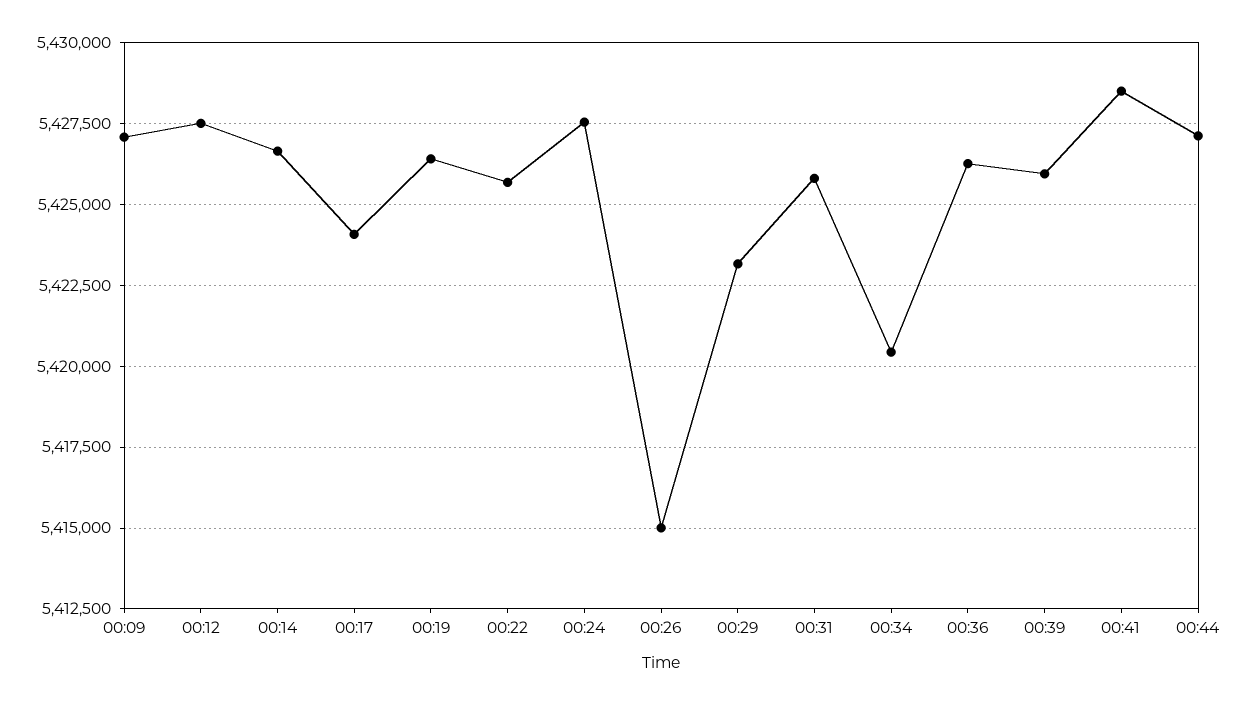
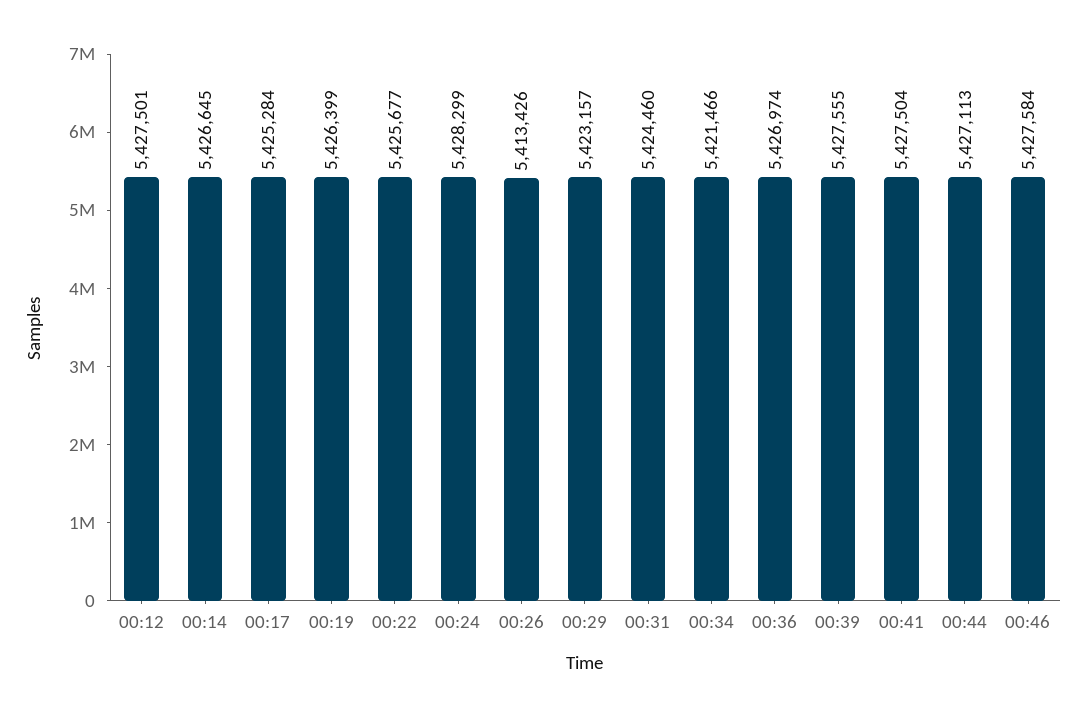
00:09: 5427000 -> none
00:17: 5424000 -> 5425284
00:24: 5427500 -> 5428299
00:26: 5415000 -> 5413426
00:31: 5425750 -> 5424460
00:34: 5420500 -> 5421466
00:36: 5426250 -> 5426974
00:39: 5426000 -> 5427555
00:41: 5428500 -> 5427504
00:46: none -> 5427584

